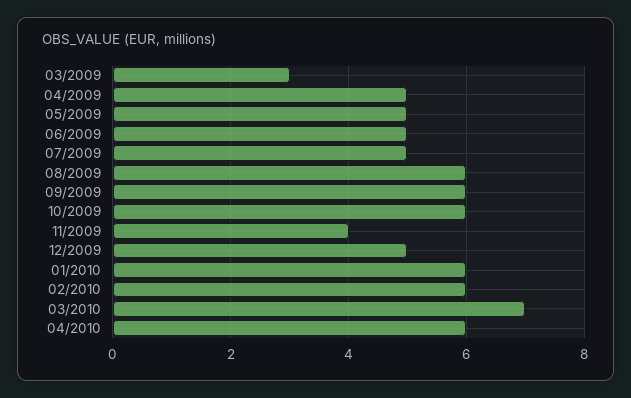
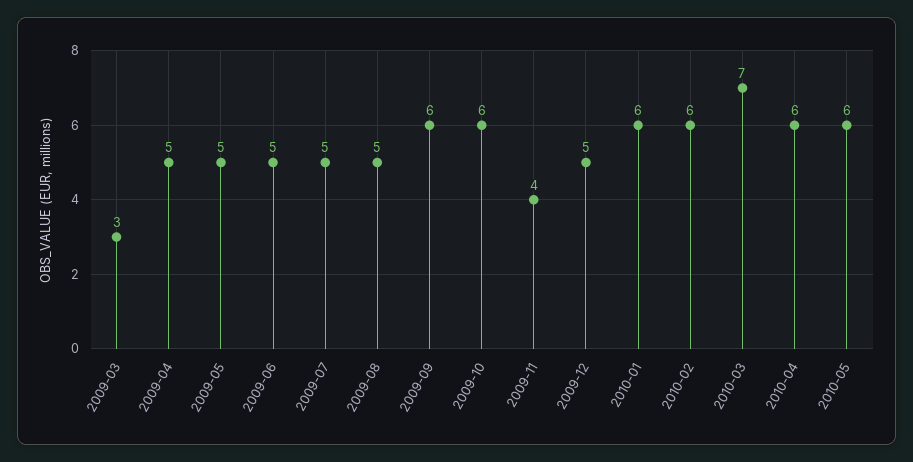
08/2009: 6 -> 5
2010-05: none -> 6

